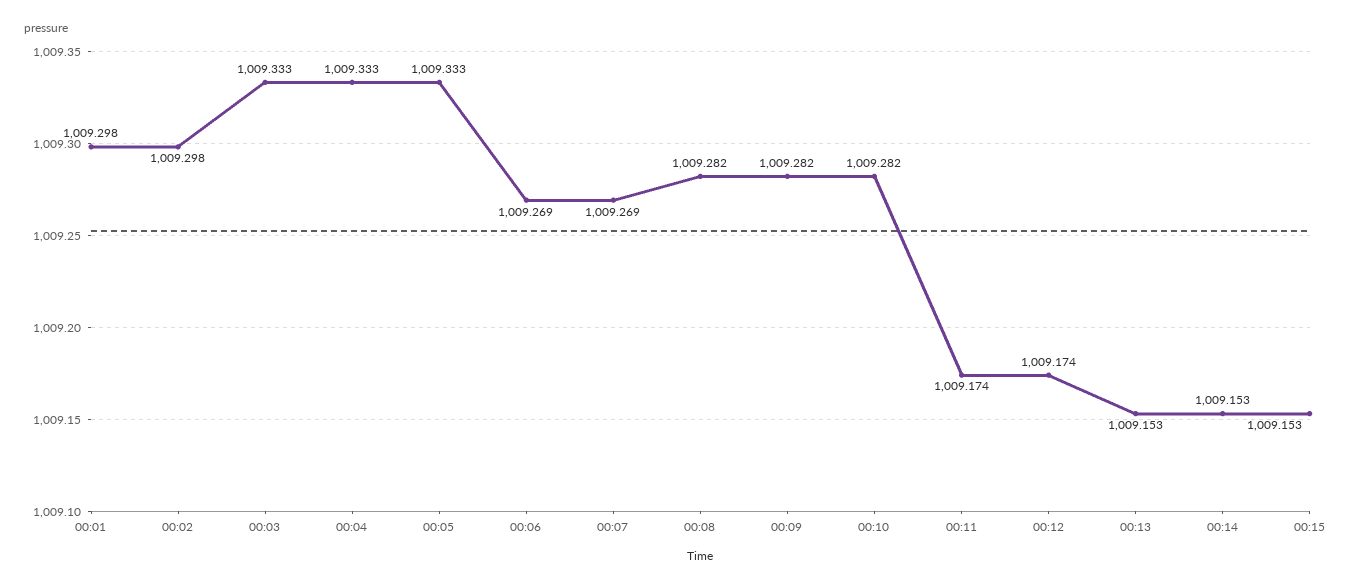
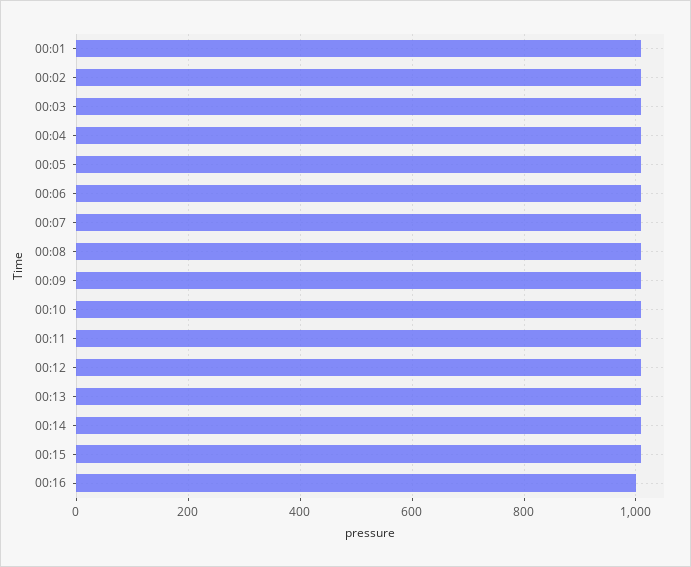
00:16: none -> 1000

